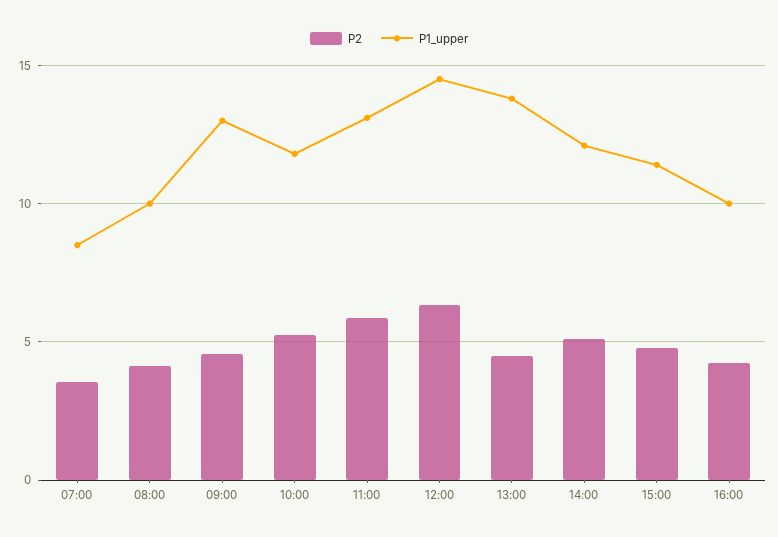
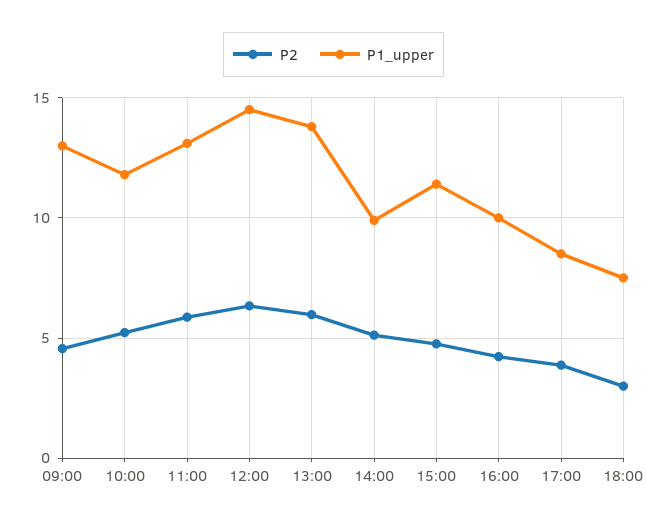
P2, 07:00: 3.5 -> none
P1_upper, 07:00: 8.5 -> none
P2, 08:00: 4 -> none
P1_upper, 08:00: 10 -> none
P2, 13:00: 4.5 -> 6
P1_upper, 14:00: 12 -> 10
P2, 17:00: none -> 4
P1_upper, 17:00: none -> 8.5
P2, 18:00: none -> 3
P1_upper, 18:00: none -> 7.5

